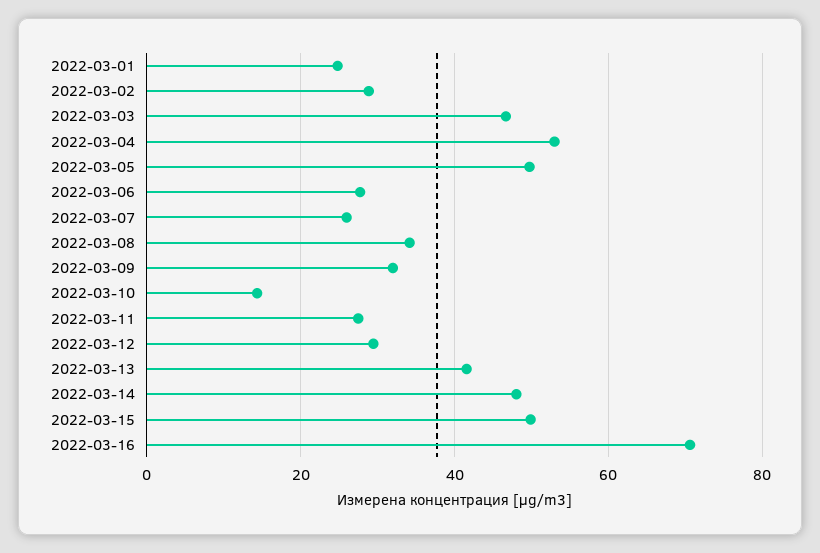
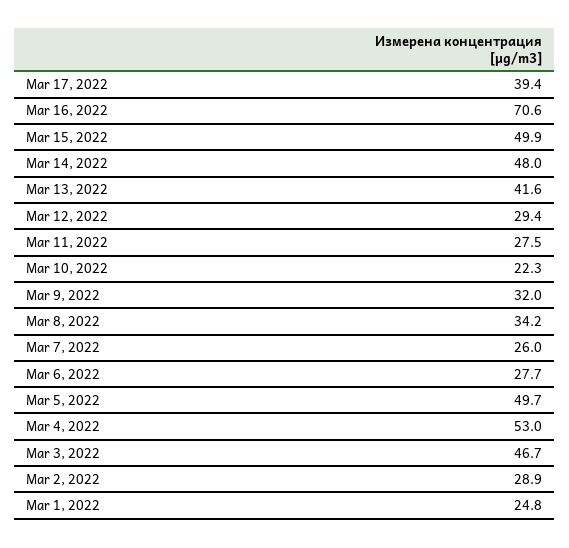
2022-03-10: 14 -> 22.3
Mar 17, 2022: none -> 39.4

